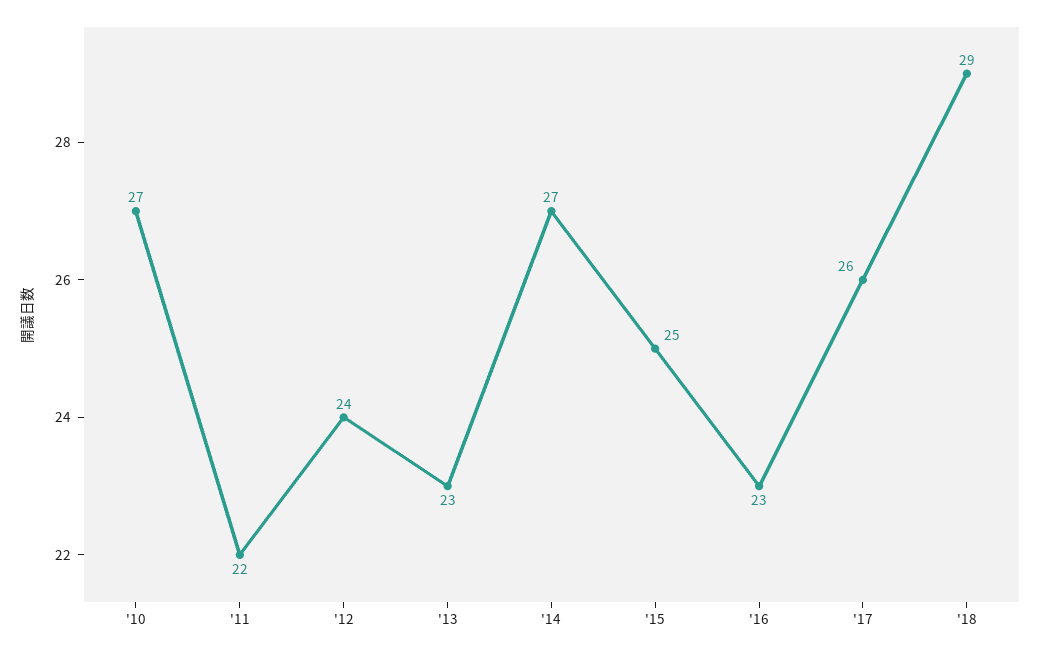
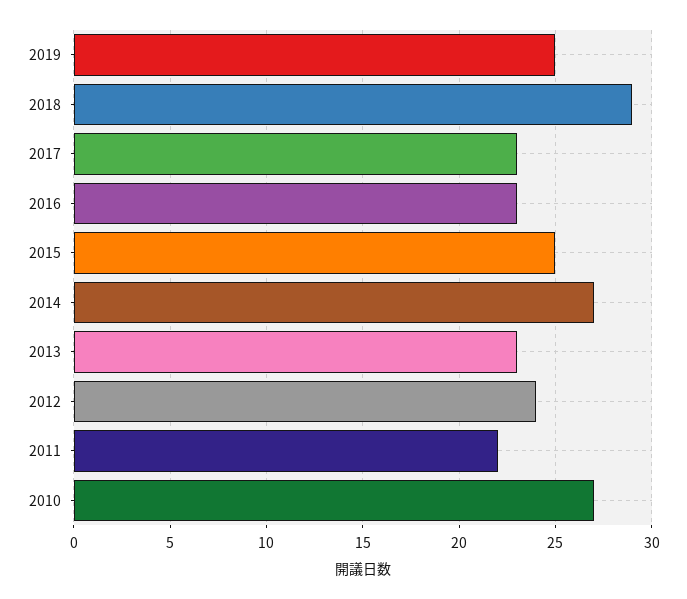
'17: 26 -> 23
2019: none -> 25

